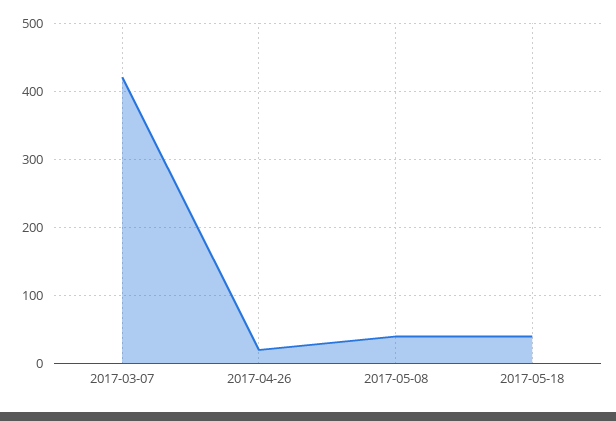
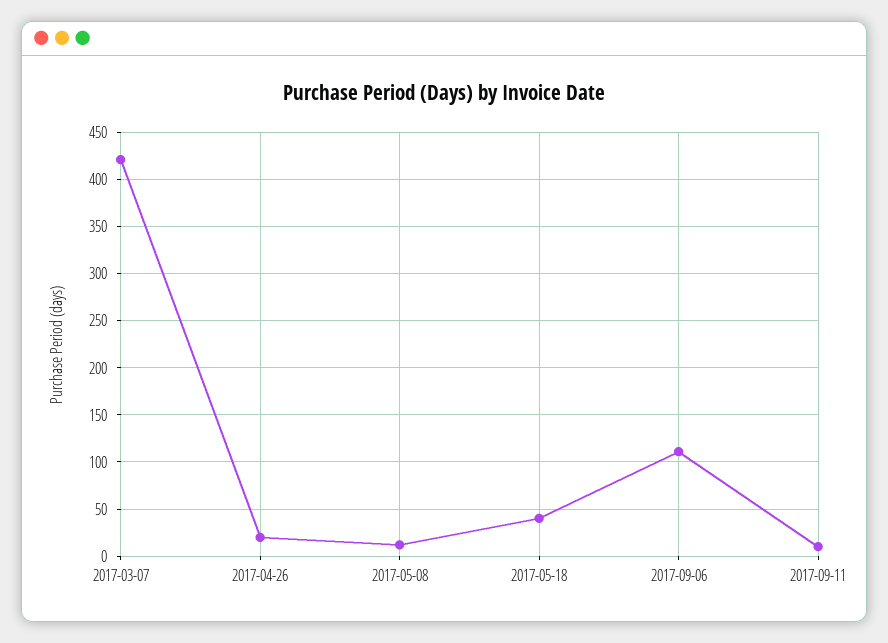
2017-05-08: 40 -> 10
2017-09-06: none -> 110
2017-09-11: none -> 10

